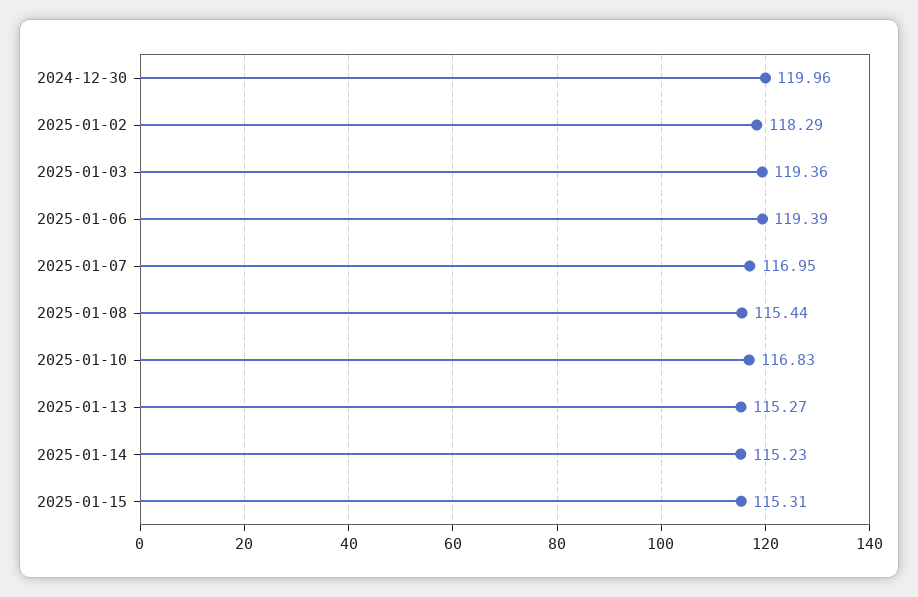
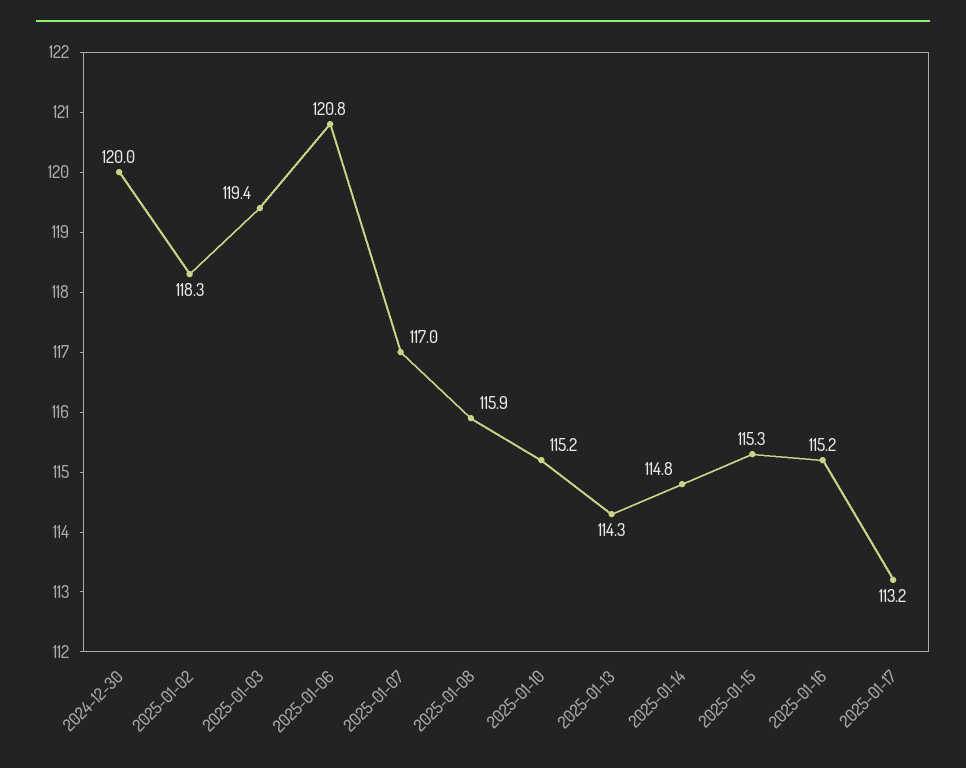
2025-01-06: 119.39 -> 120.8
2025-01-08: 115.44 -> 115.9
2025-01-10: 116.83 -> 115.2
2025-01-13: 115.27 -> 114.3
2025-01-14: 115.23 -> 114.8
2025-01-16: none -> 115.2
2025-01-17: none -> 113.2

